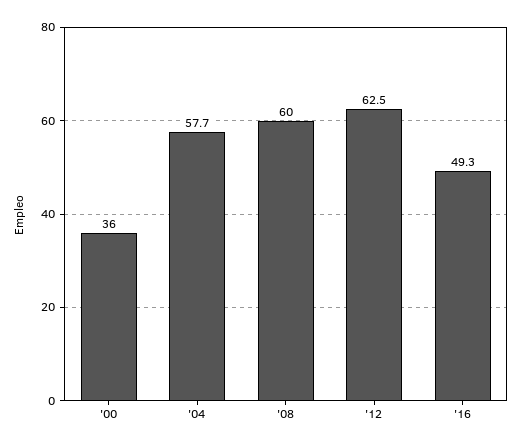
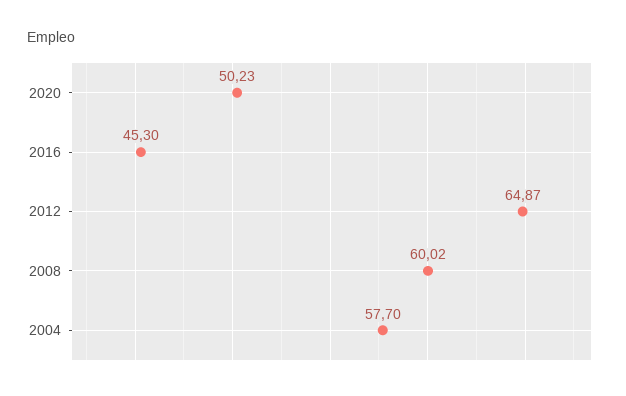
'00: 36 -> none
'12: 62.5 -> 64.87
'16: 49.3 -> 45.3
2020: none -> 50.23

